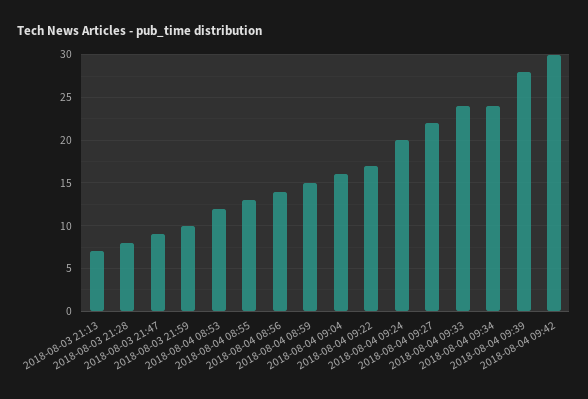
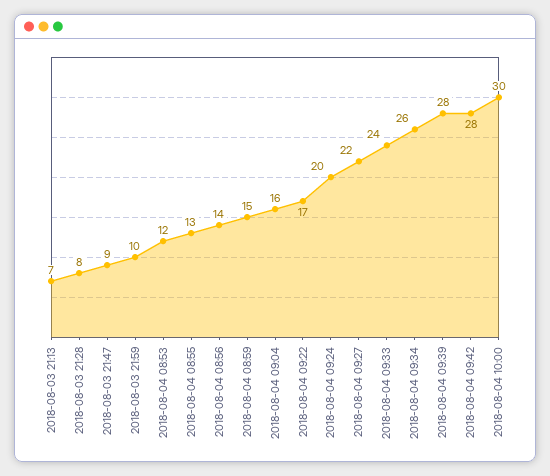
2018-08-04 09:34: 24 -> 26
2018-08-04 09:42: 30 -> 28
2018-08-04 10:00: none -> 30

